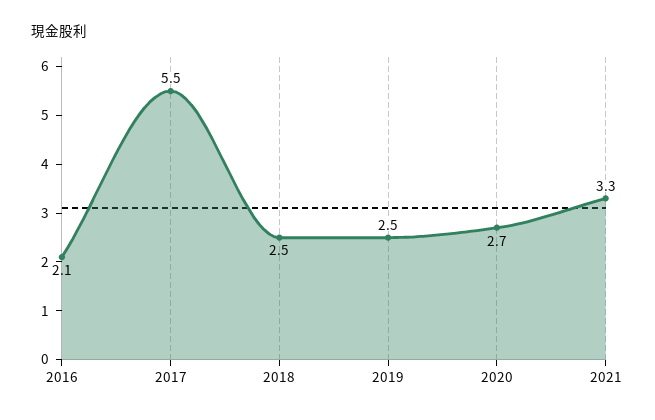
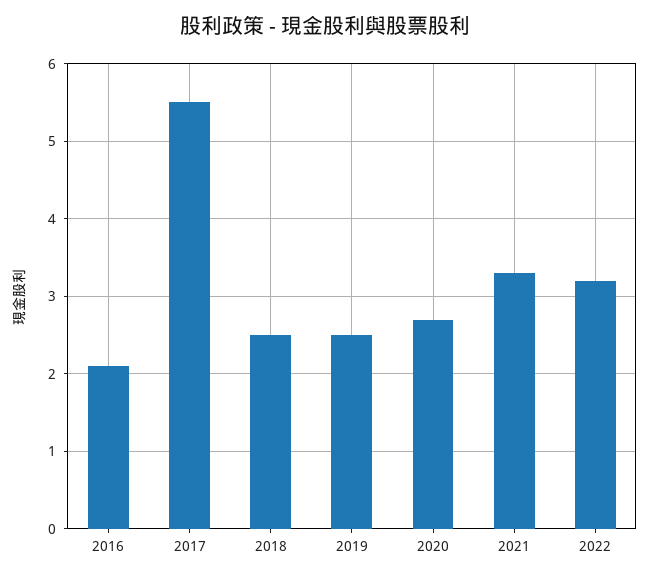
2022: none -> 3.2

